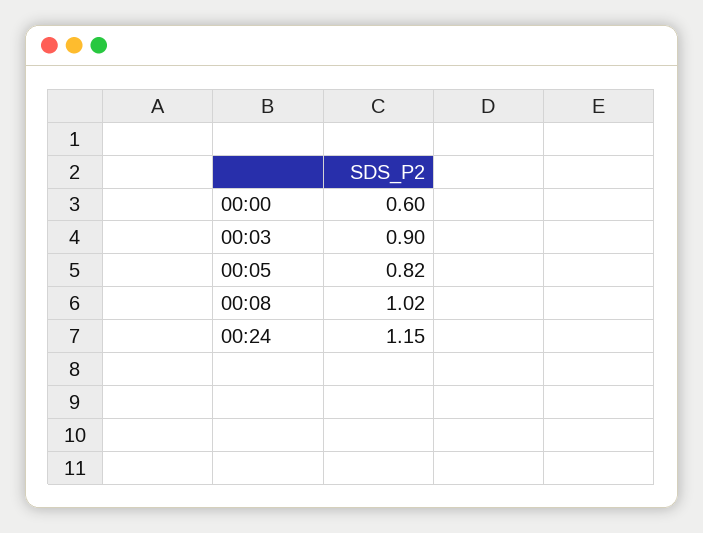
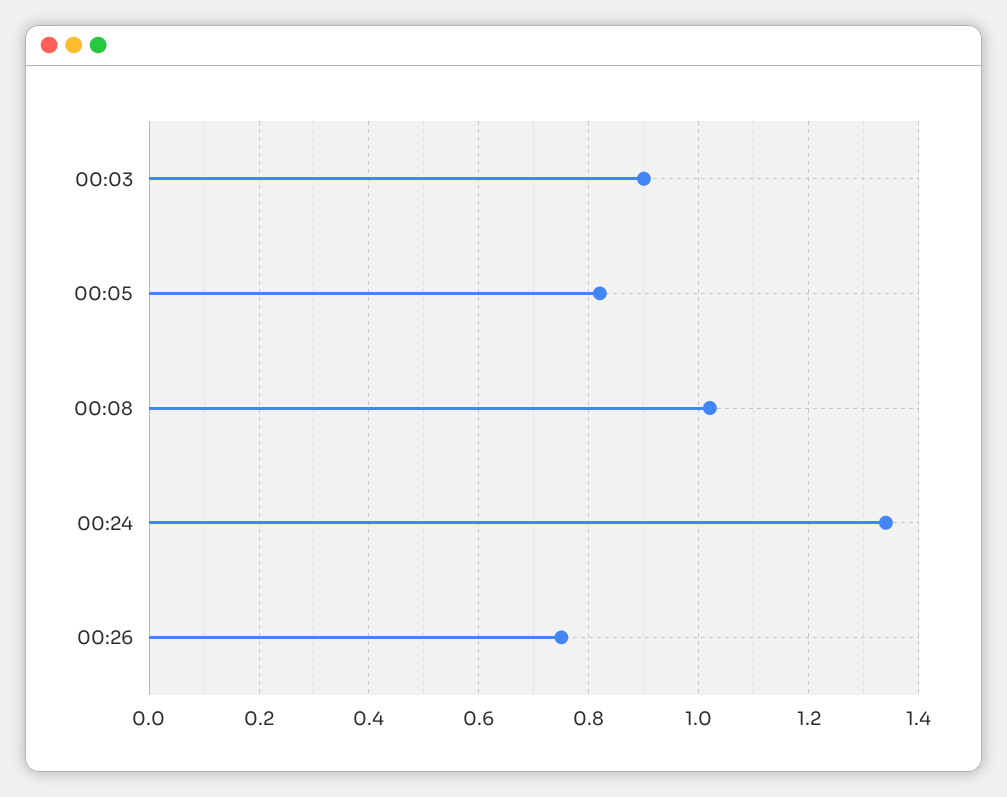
00:00: 0.6 -> none
00:24: 1.15 -> 1.35
00:26: none -> 0.75

